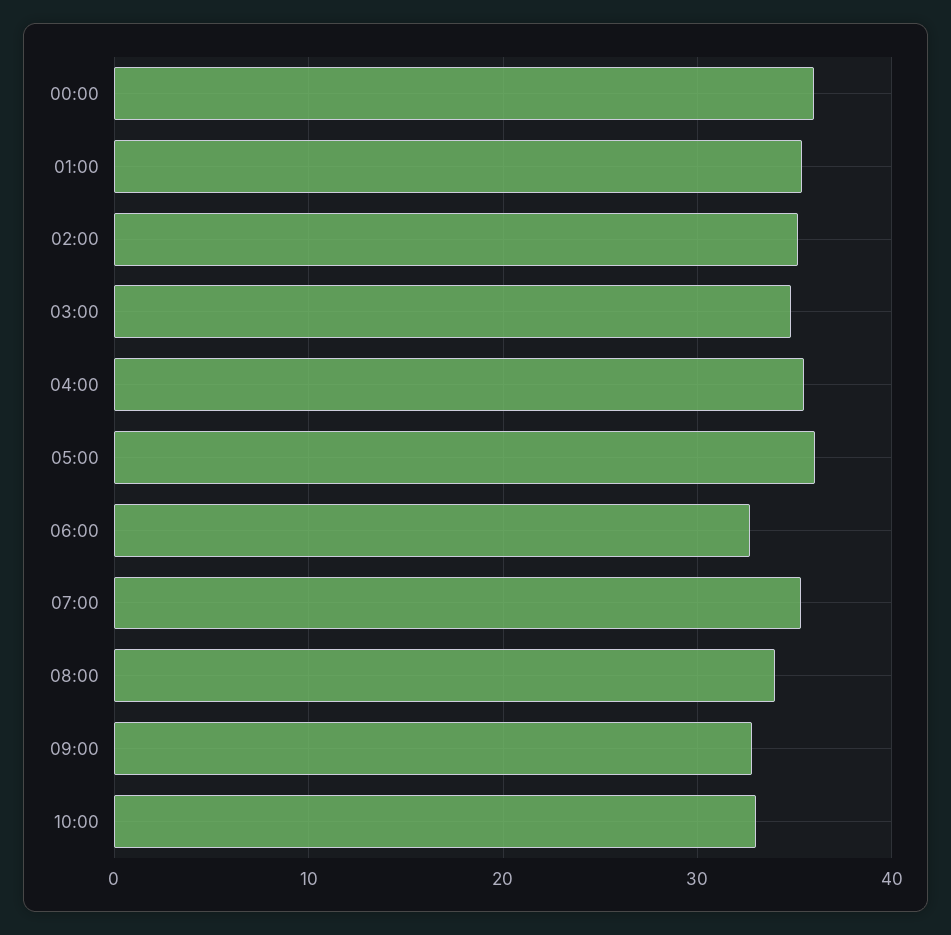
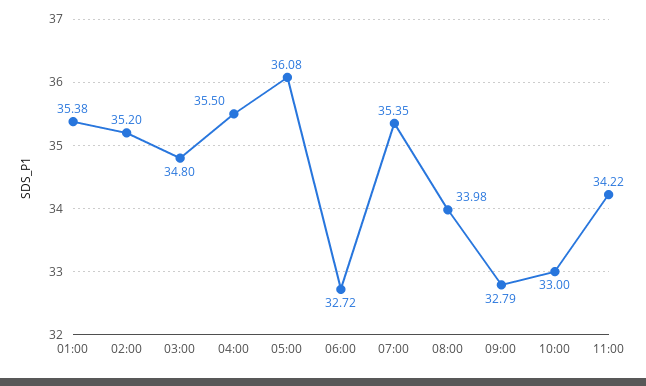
00:00: 36 -> none
11:00: none -> 34.22

